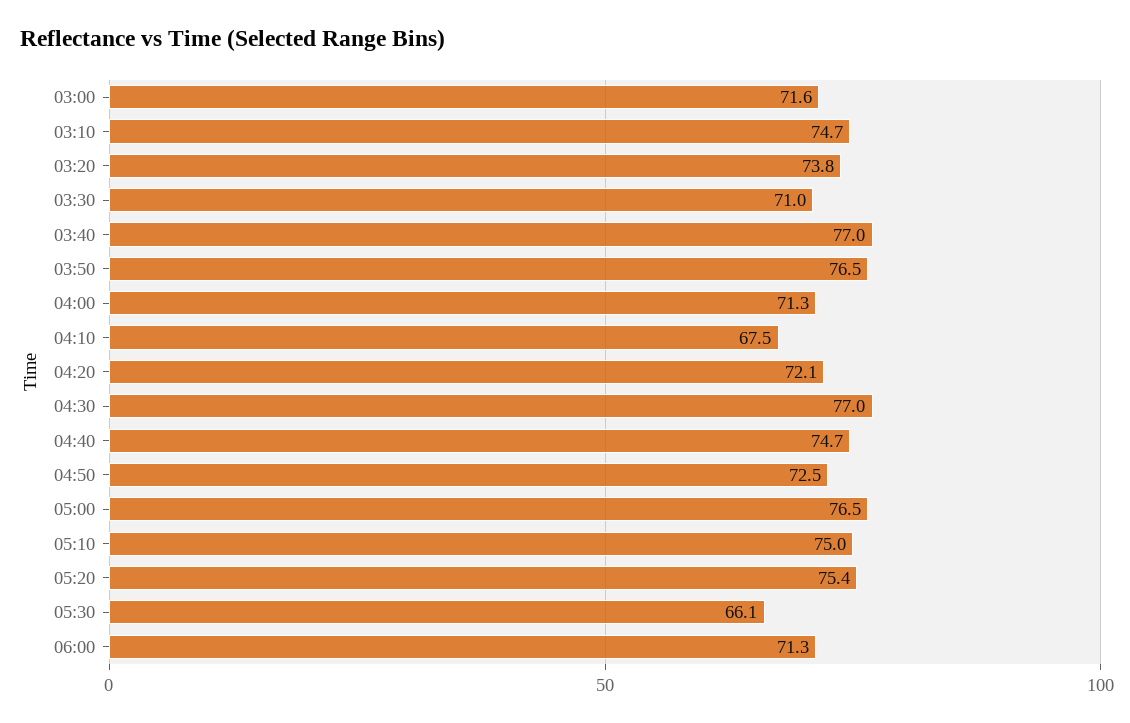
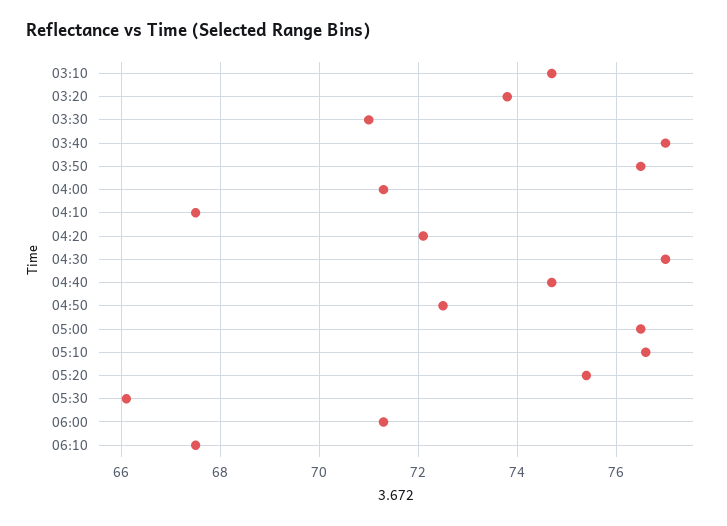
03:00: 71.6 -> none
05:10: 75 -> 76.5
06:10: none -> 67.5

